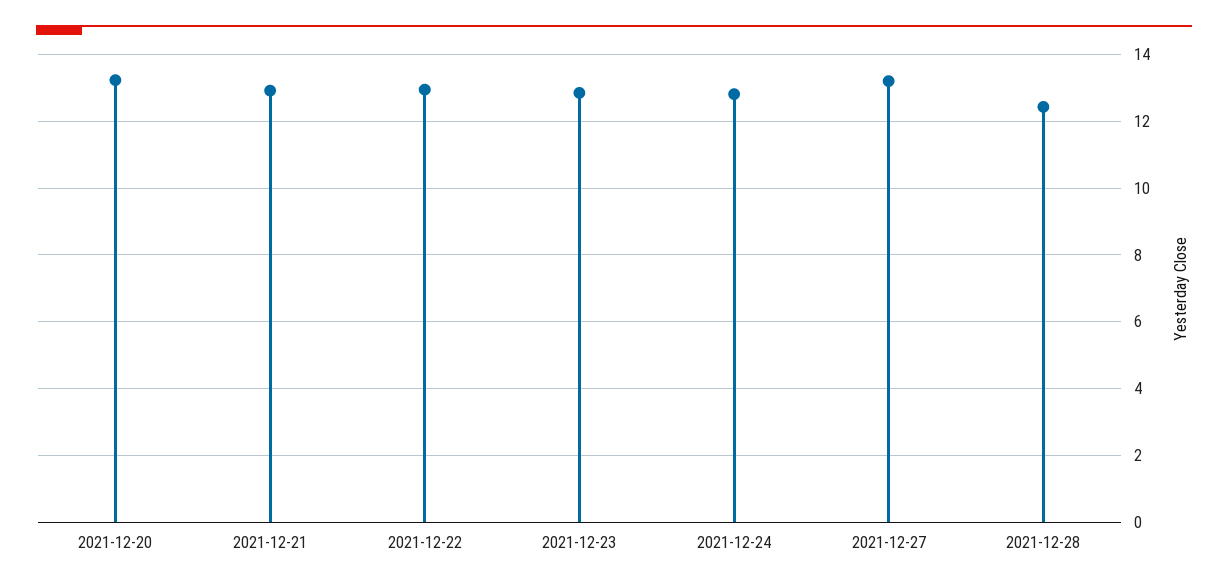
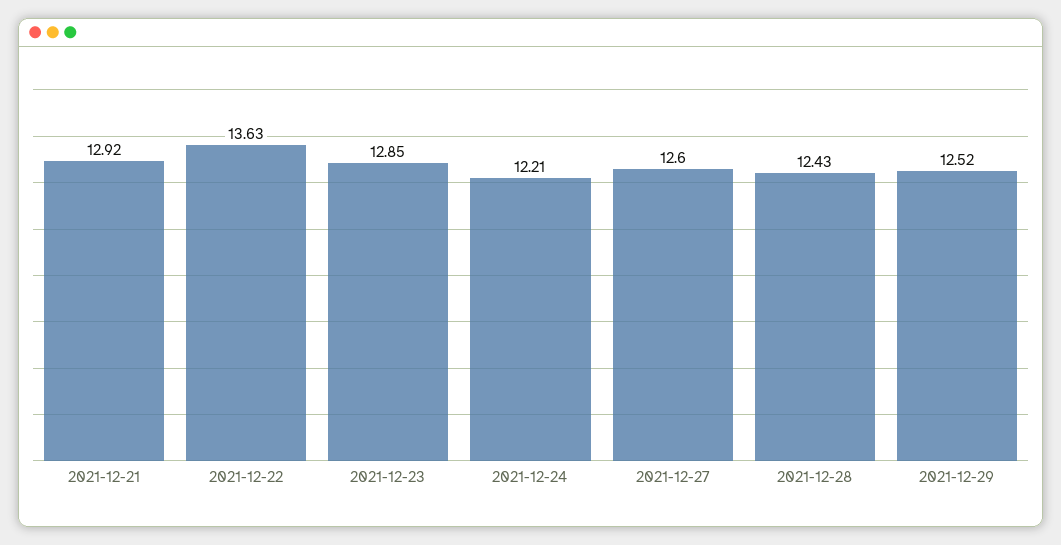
2021-12-20: 13.2 -> none
2021-12-22: 13 -> 13.63
2021-12-24: 12.8 -> 12.21
2021-12-27: 13.2 -> 12.6
2021-12-29: none -> 12.52

